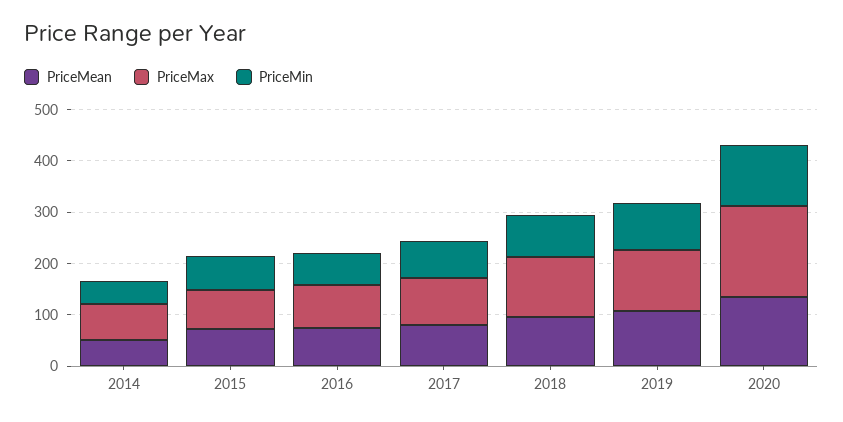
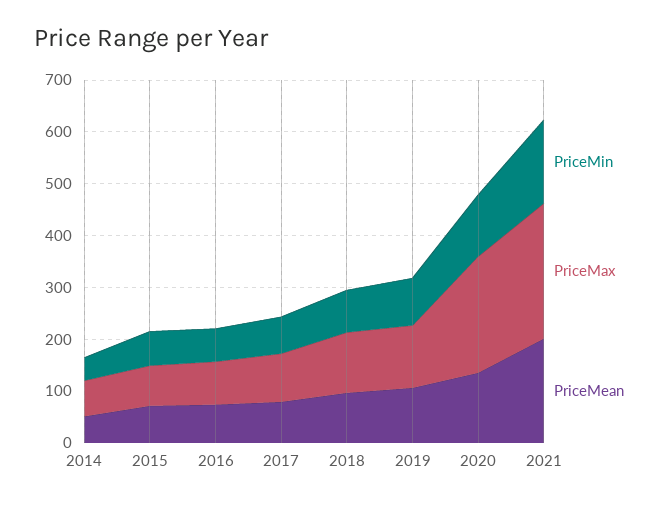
PriceMax, 2020: 180 -> 220
PriceMin, 2021: none -> 160
PriceMax, 2021: none -> 260
PriceMean, 2021: none -> 200

